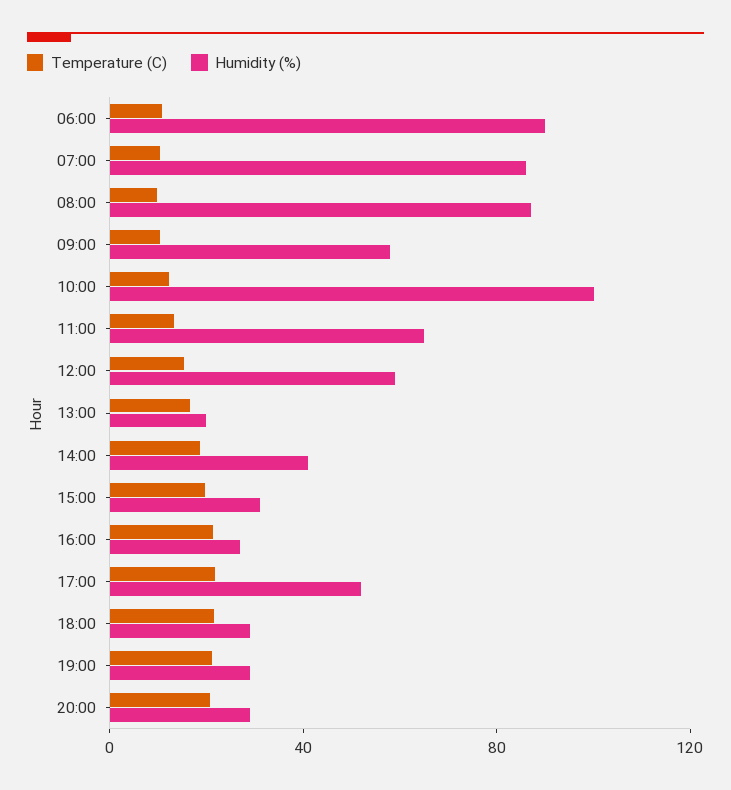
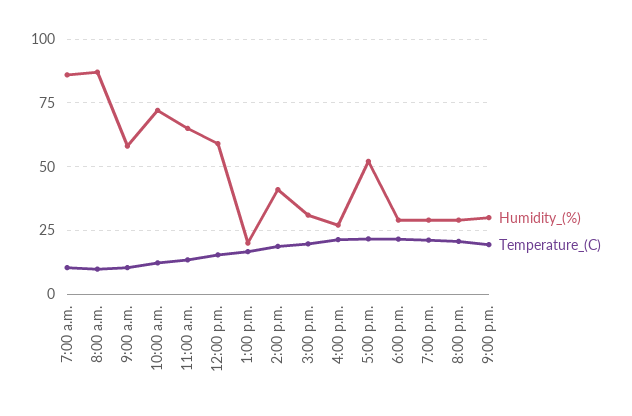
Temperature (C), 06:00: 10 -> none
Humidity (%), 06:00: 90 -> none
Humidity (%), 10:00: 100 -> 72.5
Humidity (%), 9:00 p.m.: none -> 30
Temperature (C), 9:00 p.m.: none -> 20

